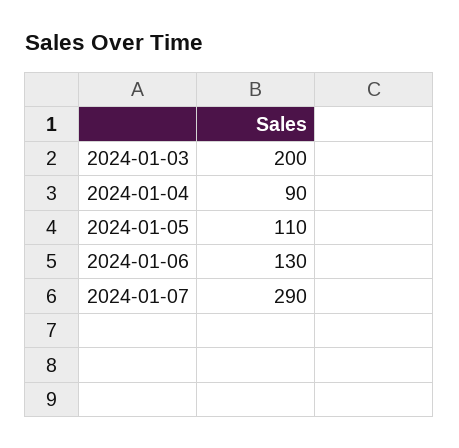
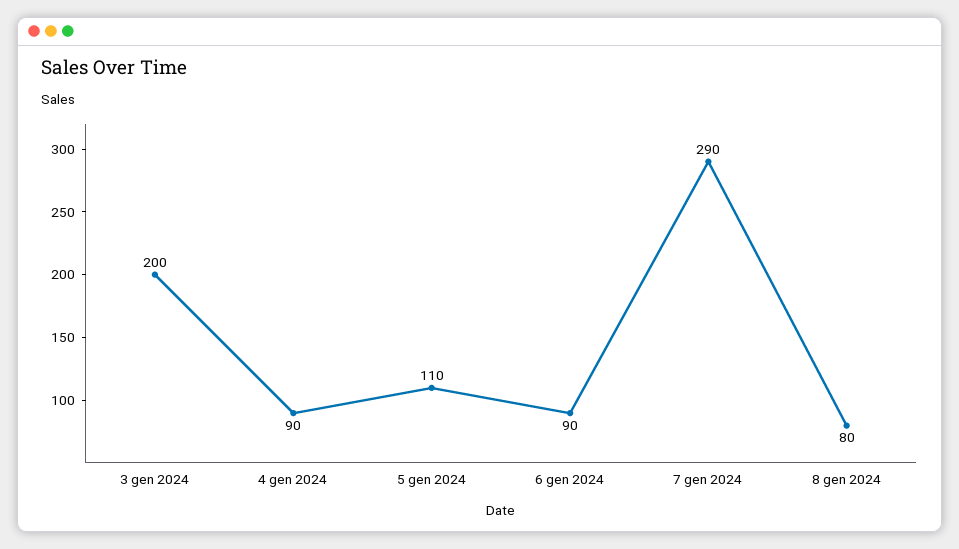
2024-01-06: 130 -> 90
8 gen 2024: none -> 80

